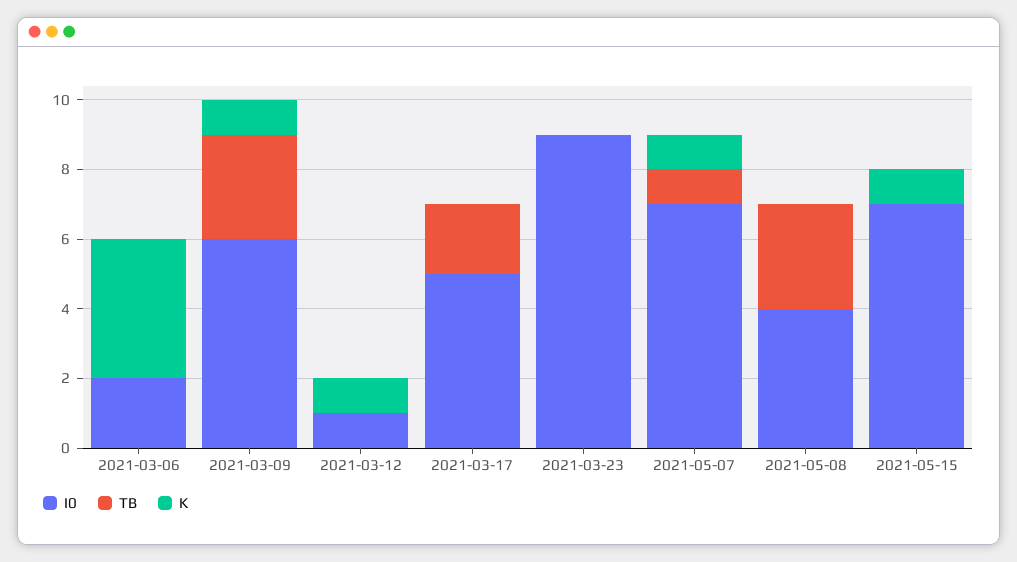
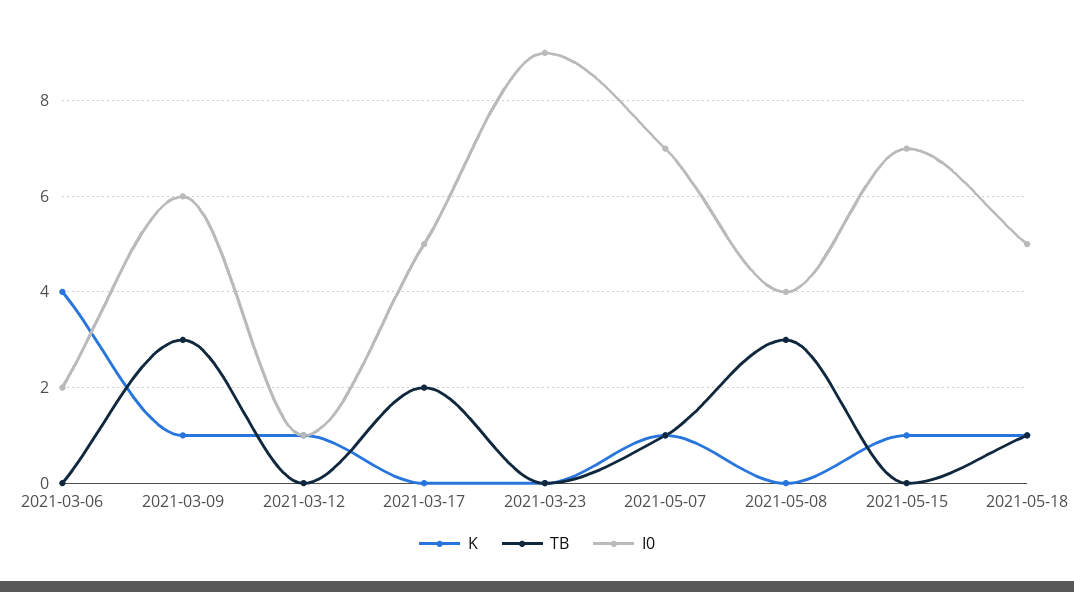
K, 2021-05-18: none -> 1
TB, 2021-05-18: none -> 1
I0, 2021-05-18: none -> 5

